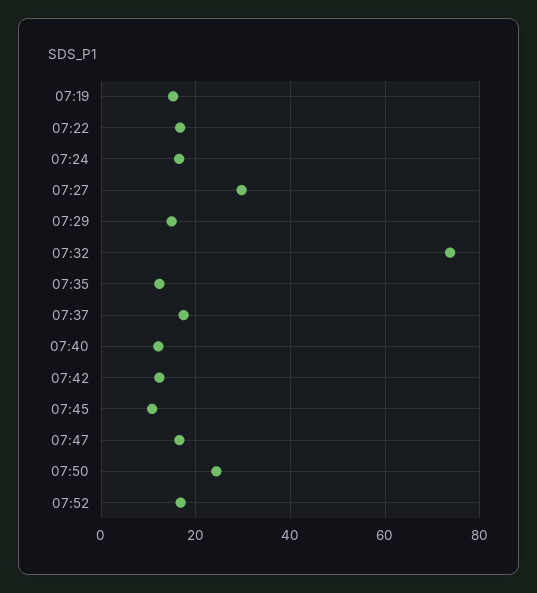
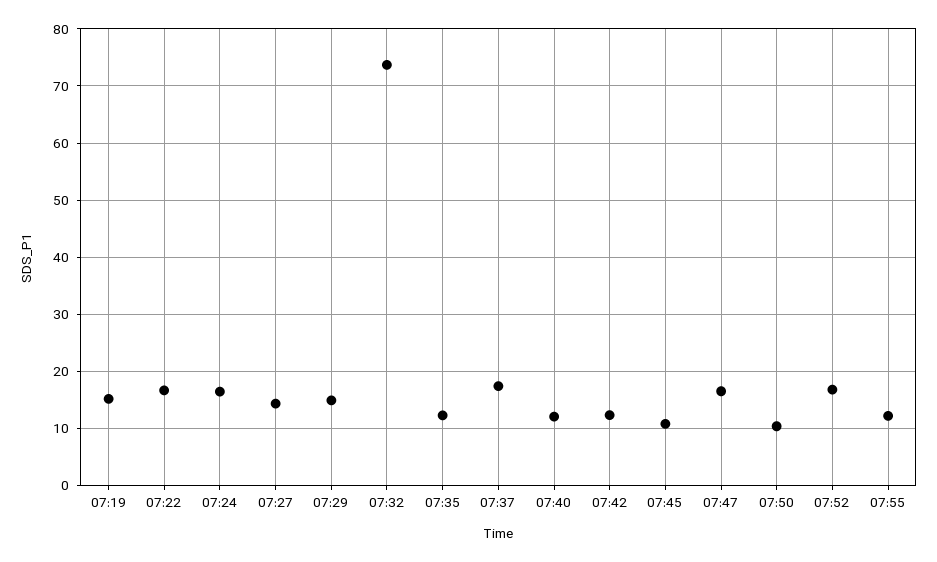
07:27: 30 -> 14
07:50: 24 -> 10
07:55: none -> 12

